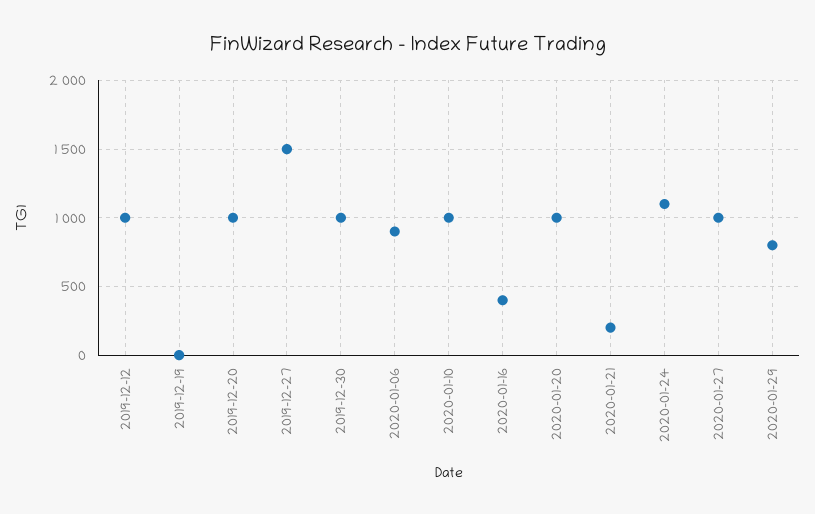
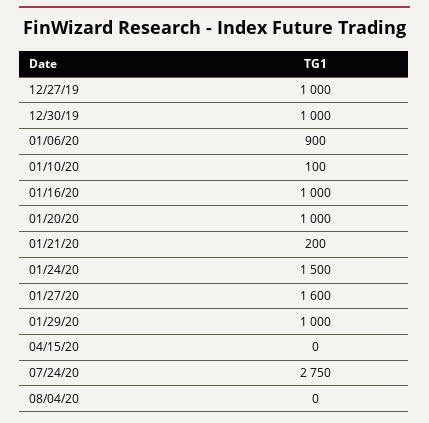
2019-12-12: 1000 -> none
2019-12-19: 0 -> none
2019-12-20: 1000 -> none
2019-12-27: 1500 -> 1000
2020-01-10: 1000 -> 100
2020-01-16: 400 -> 1000
2020-01-24: 1100 -> 1500
2020-01-27: 1000 -> 1600
2020-01-29: 800 -> 1000
04/15/20: none -> 0
07/24/20: none -> 2750
08/04/20: none -> 0

